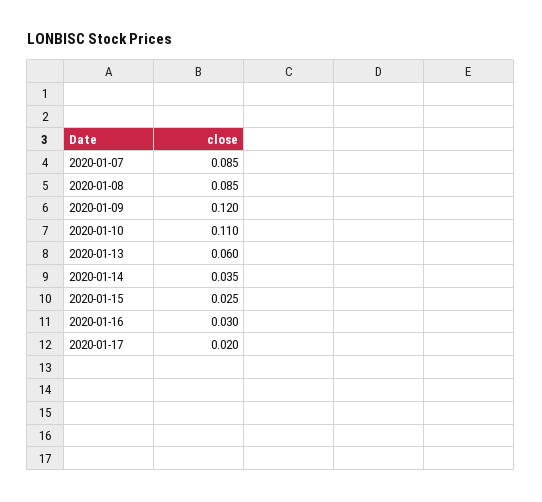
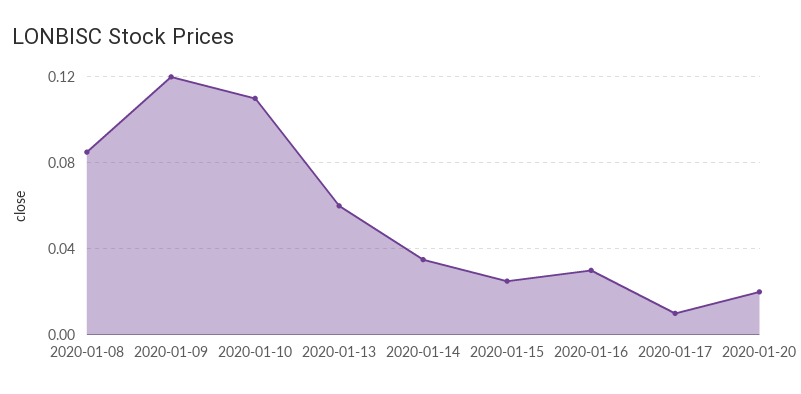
2020-01-07: 0.085 -> none
2020-01-17: 0.02 -> 0.01
2020-01-20: none -> 0.02

